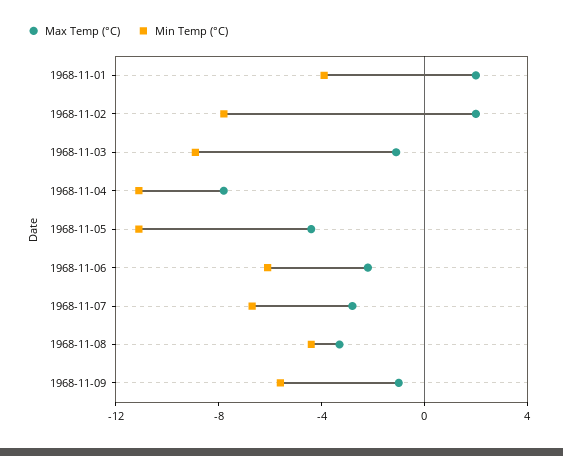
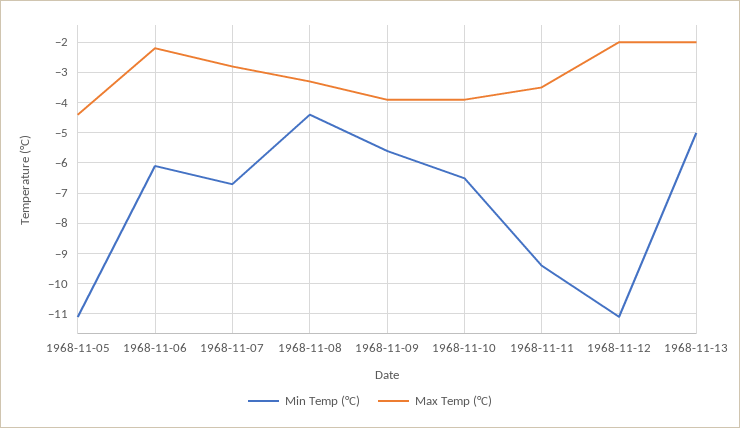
Max Temp (°C), 1968-11-01: 2 -> none
Min Temp (°C), 1968-11-01: -4 -> none
Max Temp (°C), 1968-11-02: 2 -> none
Min Temp (°C), 1968-11-02: -8 -> none
Max Temp (°C), 1968-11-03: -1 -> none
Min Temp (°C), 1968-11-03: -9 -> none
Max Temp (°C), 1968-11-04: -8 -> none
Min Temp (°C), 1968-11-04: -11 -> none
Max Temp (°C), 1968-11-09: -1 -> -4
Min Temp (°C), 1968-11-10: none -> -6.5
Max Temp (°C), 1968-11-10: none -> -4
Min Temp (°C), 1968-11-11: none -> -9.5
Max Temp (°C), 1968-11-11: none -> -3.5
Min Temp (°C), 1968-11-12: none -> -11
Max Temp (°C), 1968-11-12: none -> -2
Min Temp (°C), 1968-11-13: none -> -5
Max Temp (°C), 1968-11-13: none -> -2

